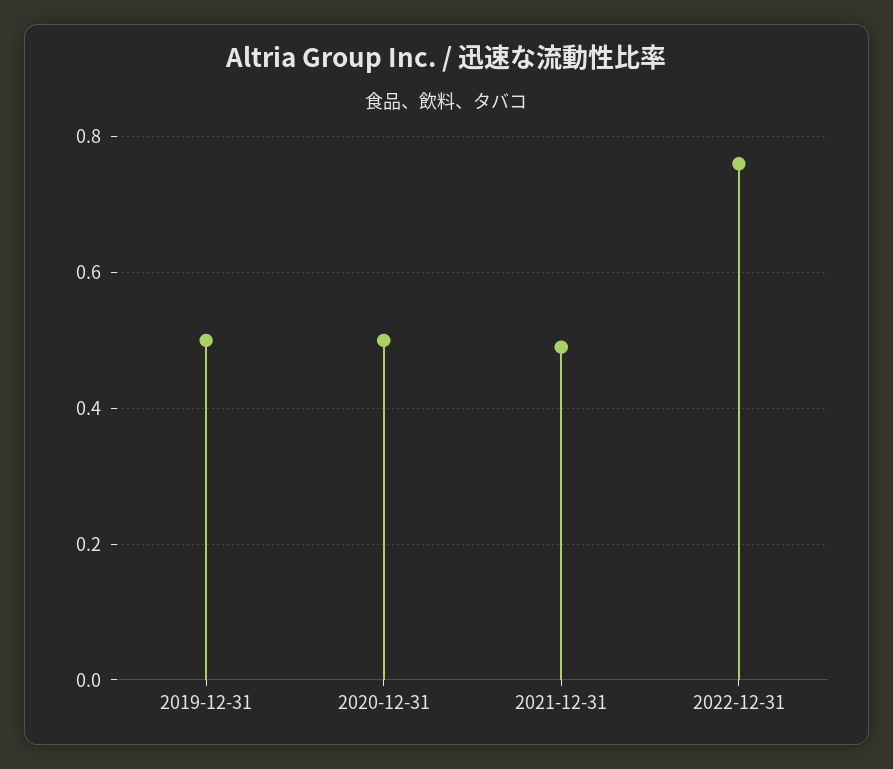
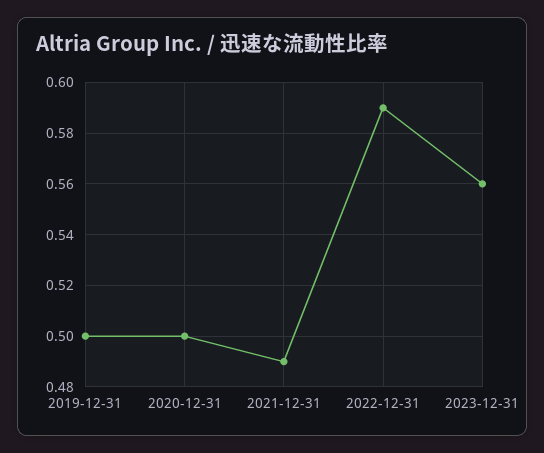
2022-12-31: 0.75 -> 0.59
2023-12-31: none -> 0.56

